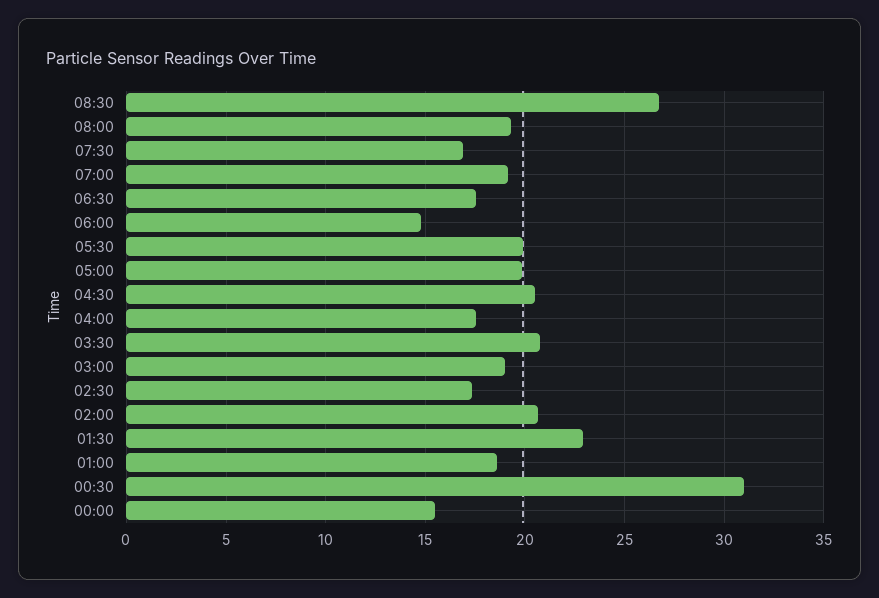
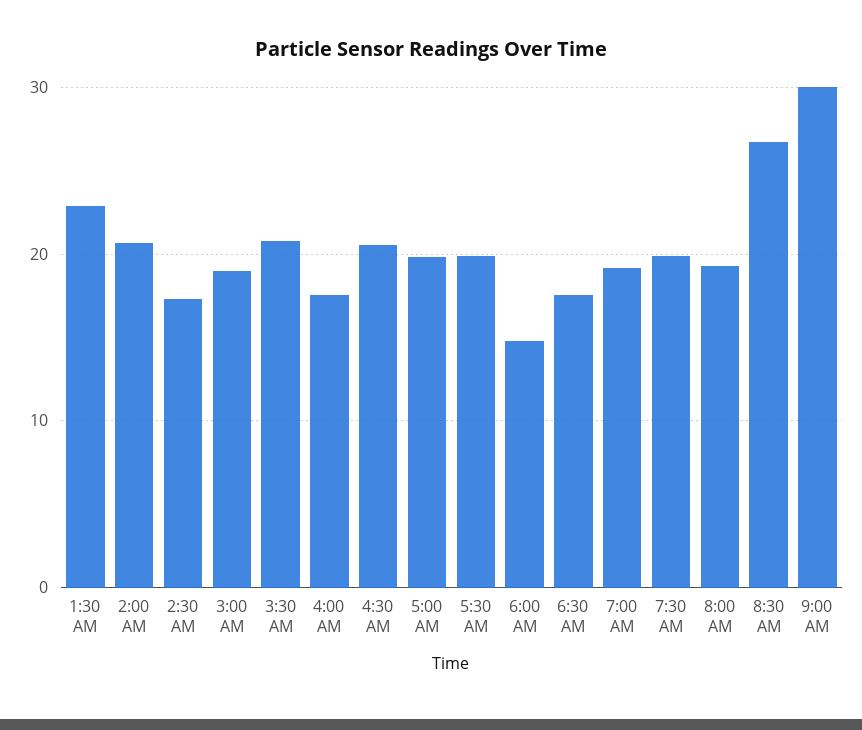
07:30: 17 -> 20
01:00: 18.5 -> none
00:30: 31 -> none
00:00: 15.5 -> none
9:00 AM: none -> 30

